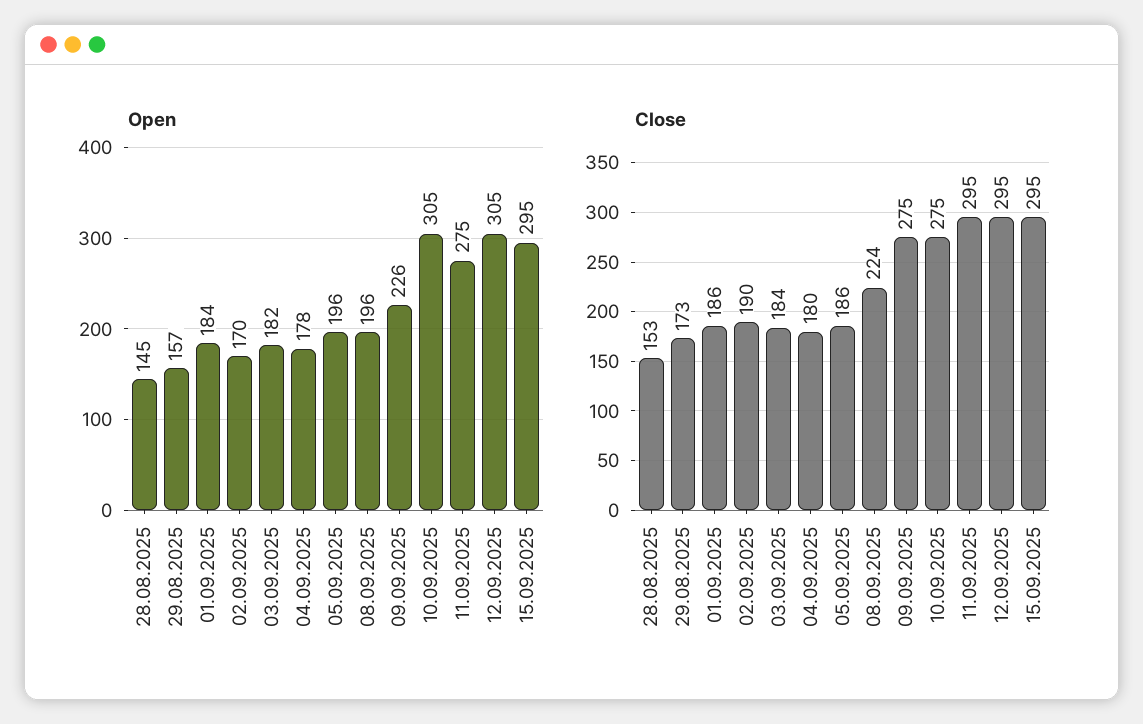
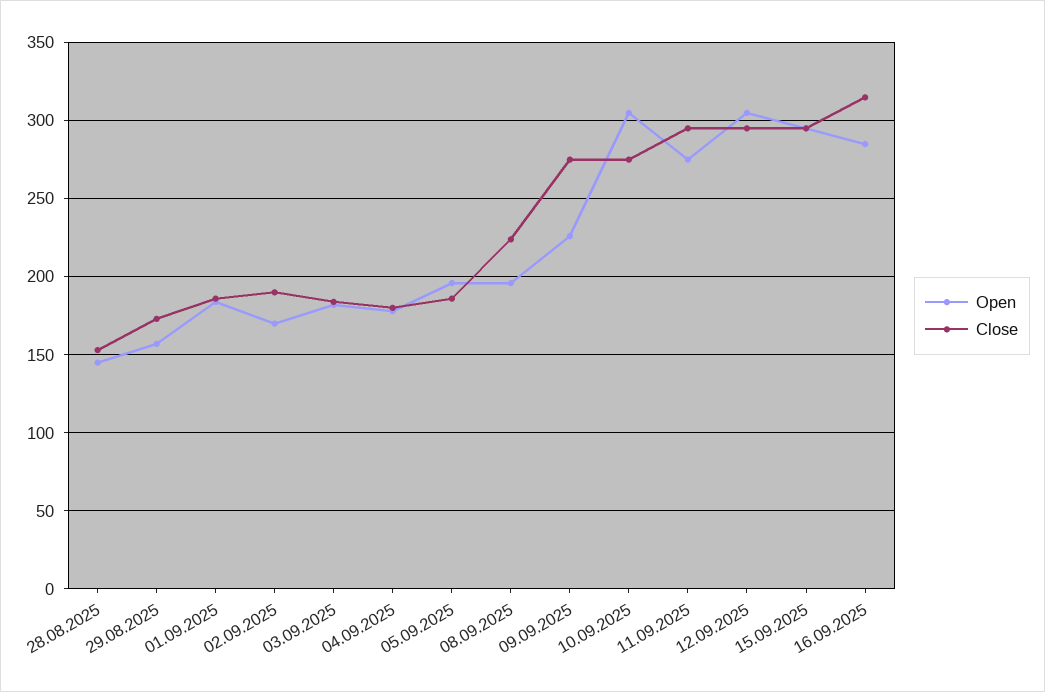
Open, 16.09.2025: none -> 285
Close, 16.09.2025: none -> 315

